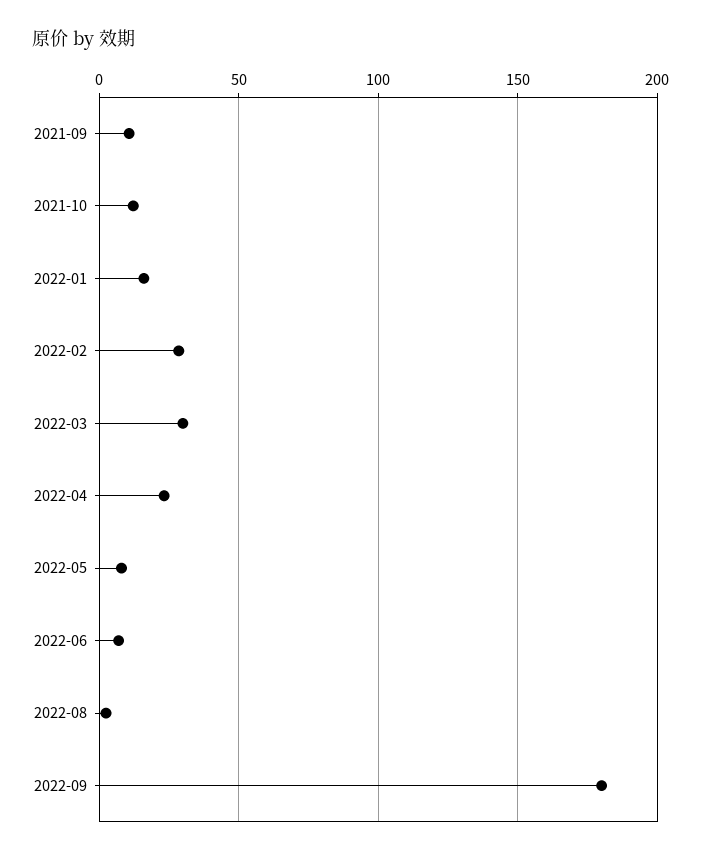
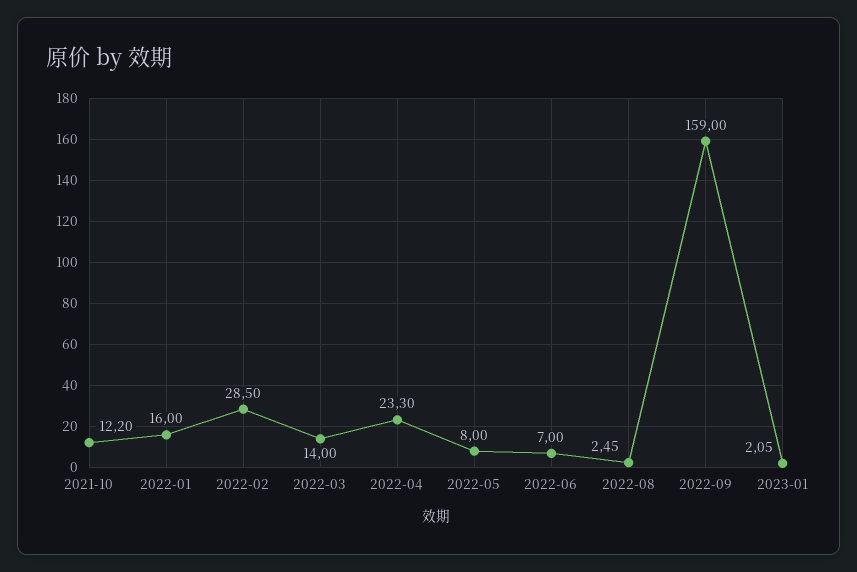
2021-09: 10 -> none
2022-03: 30 -> 14
2022-09: 180 -> 159
2023-01: none -> 2.05

